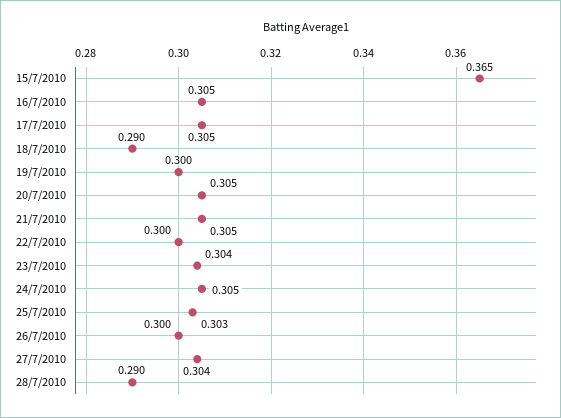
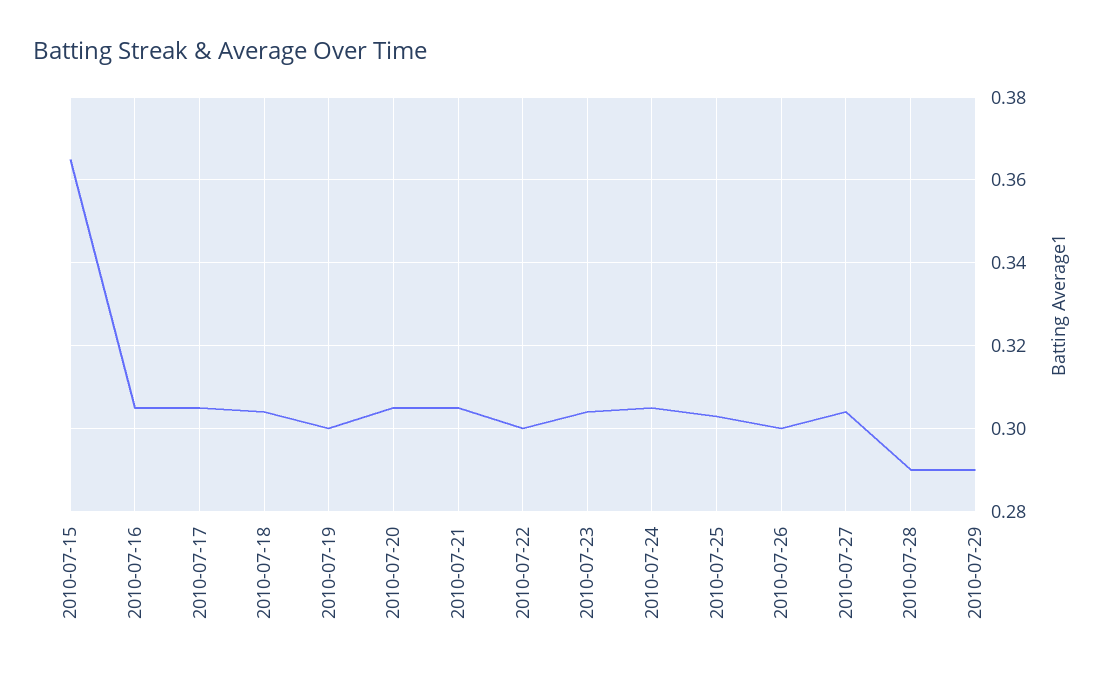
18/7/2010: 0.29 -> 0.305
2010-07-29: none -> 0.29

